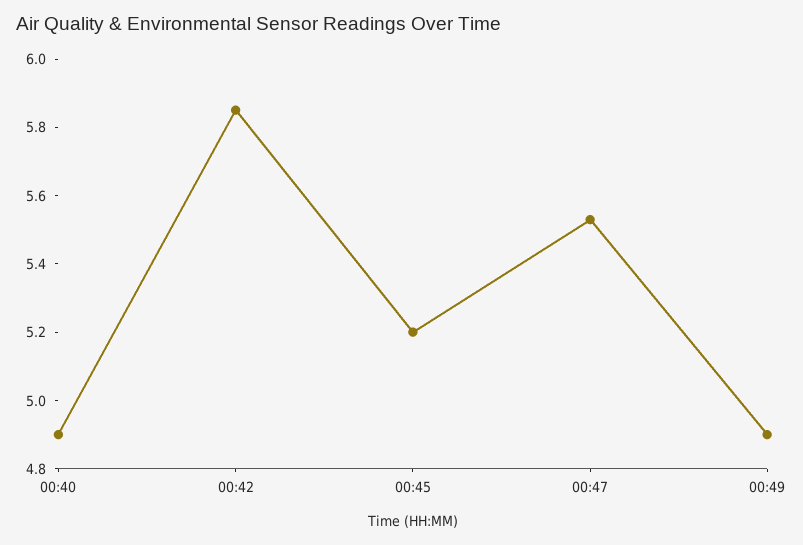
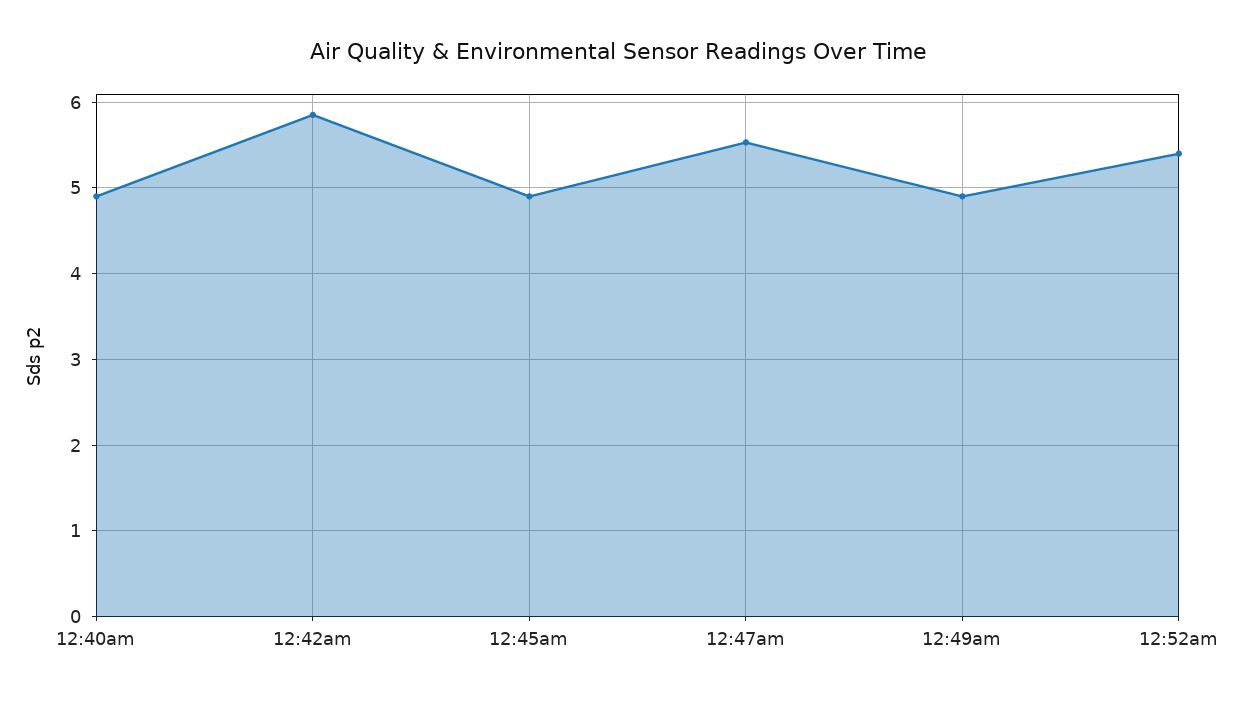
00:45: 5.2 -> 4.9
12:52am: none -> 5.4

